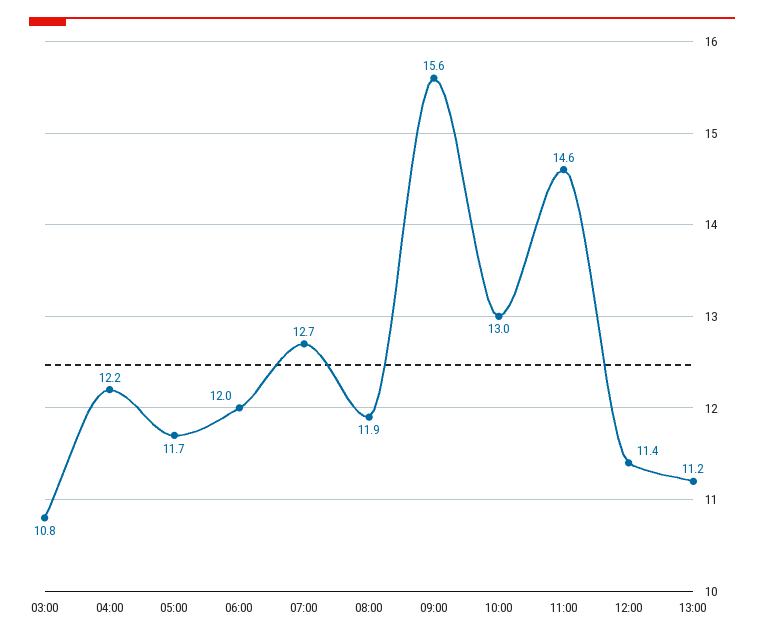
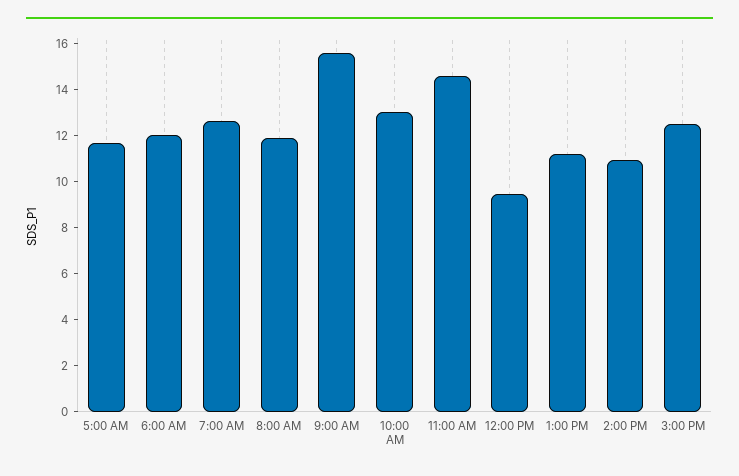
03:00: 10.8 -> none
04:00: 12.2 -> none
12:00: 11.4 -> 9.5
2:00 PM: none -> 11
3:00 PM: none -> 12.5

